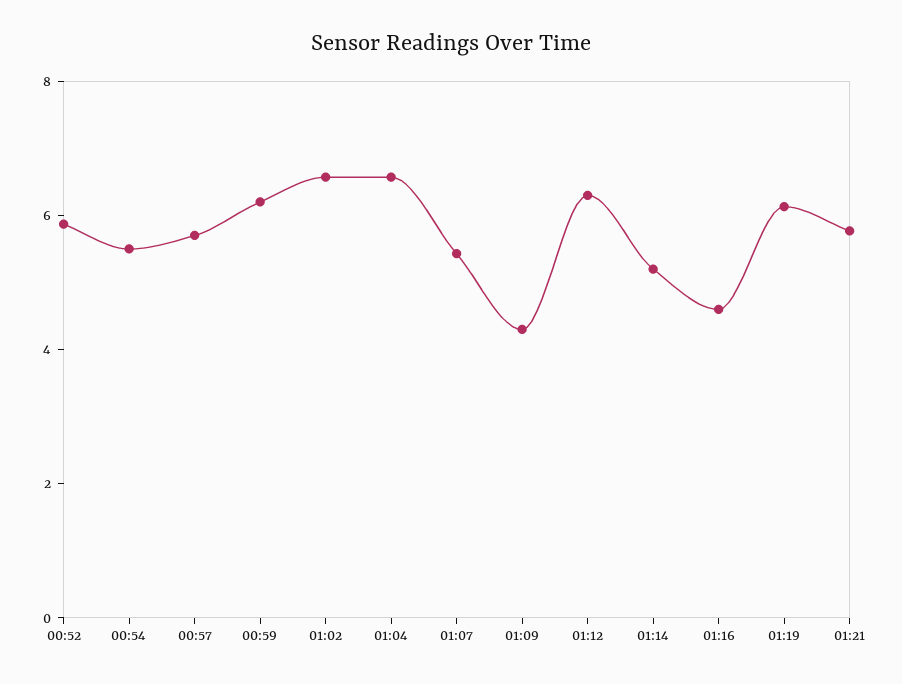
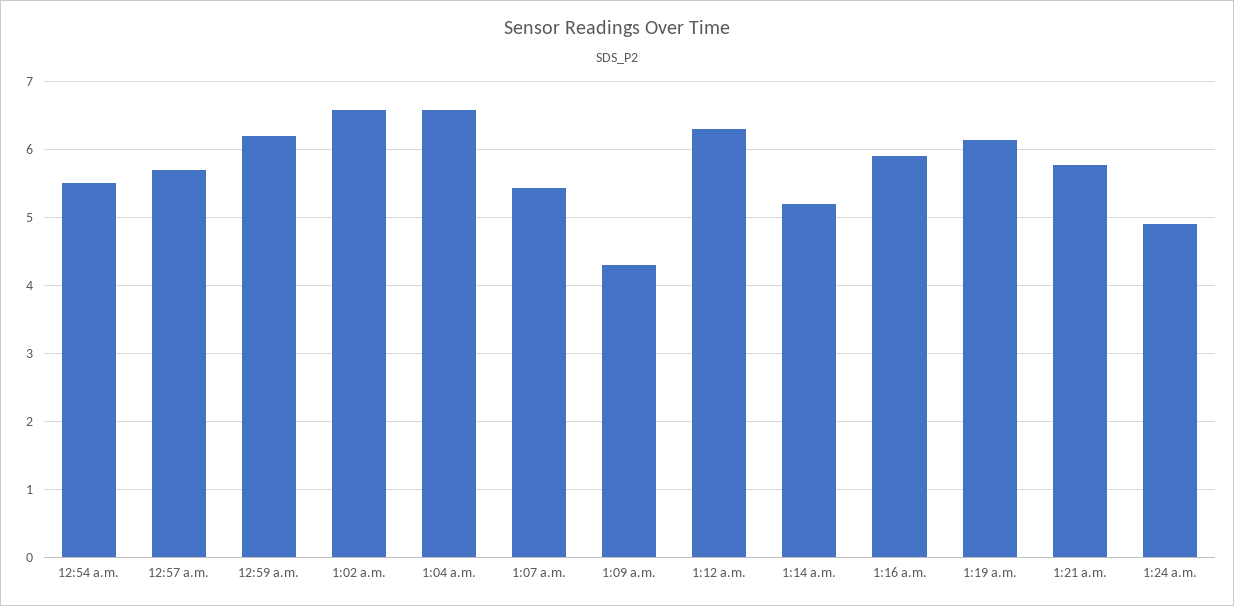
00:52: 6 -> none
01:16: 4.5 -> 5.9
1:24 a.m.: none -> 4.9

